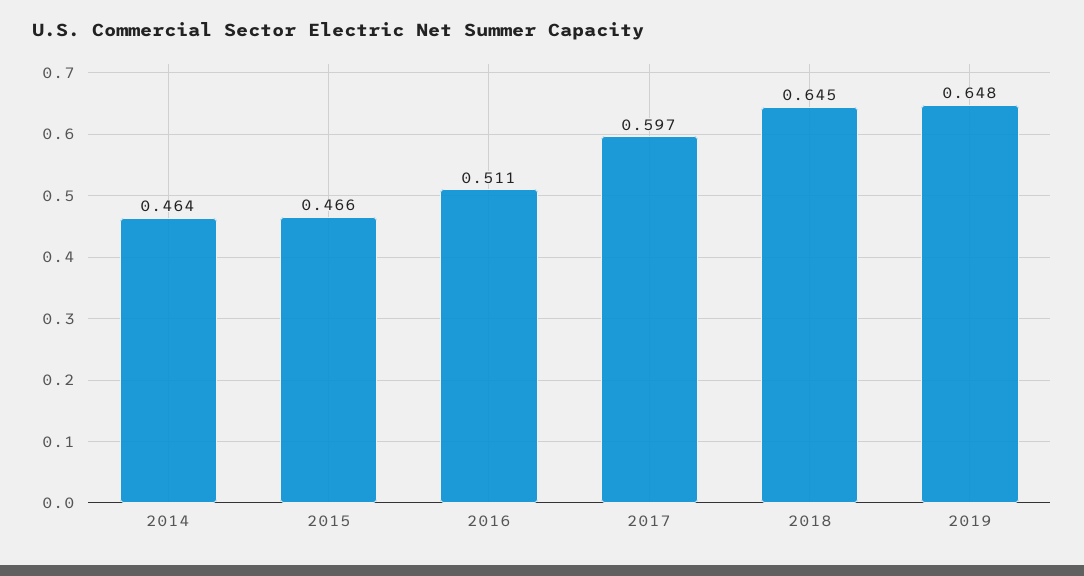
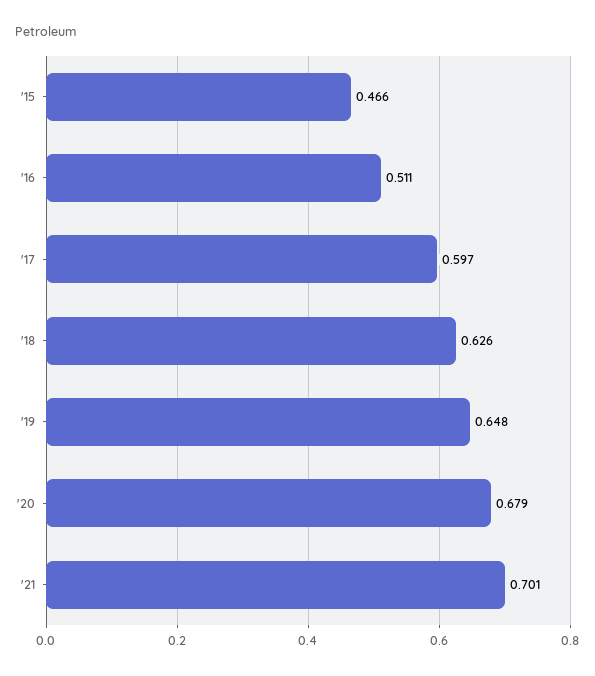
2014: 0.464 -> none
2018: 0.645 -> 0.626
'20: none -> 0.679
'21: none -> 0.701

